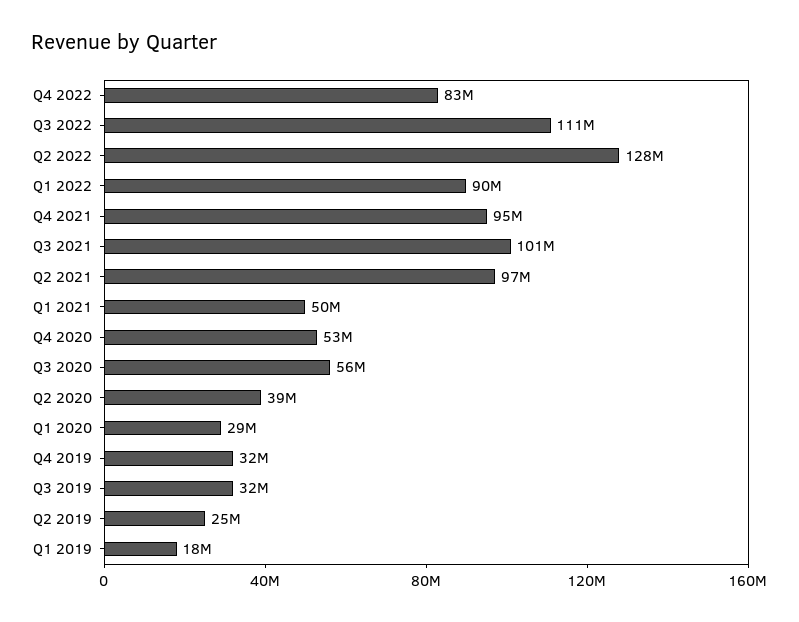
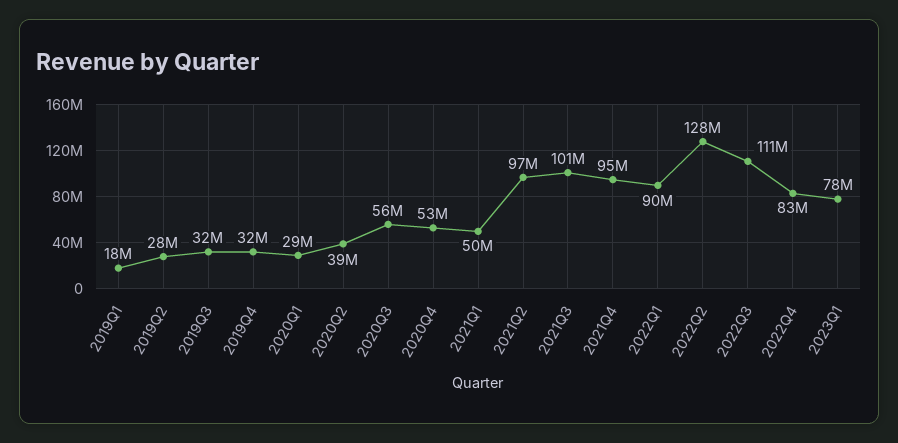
Q2 2019: 25000000 -> 28000000
2023Q1: none -> 78000000

